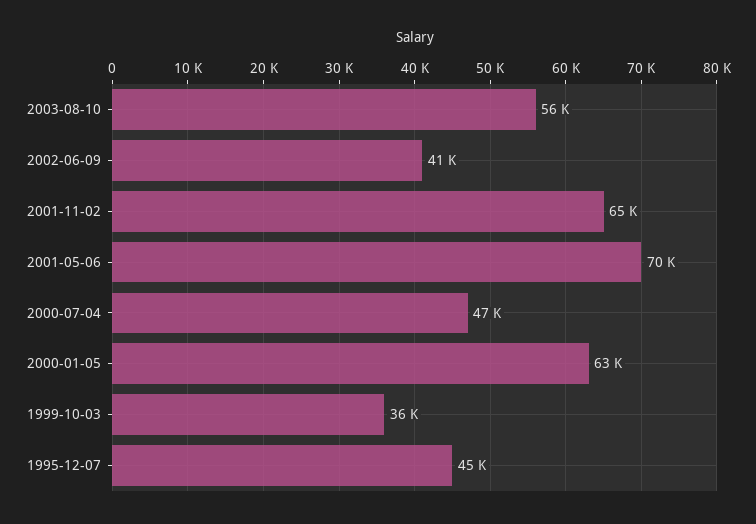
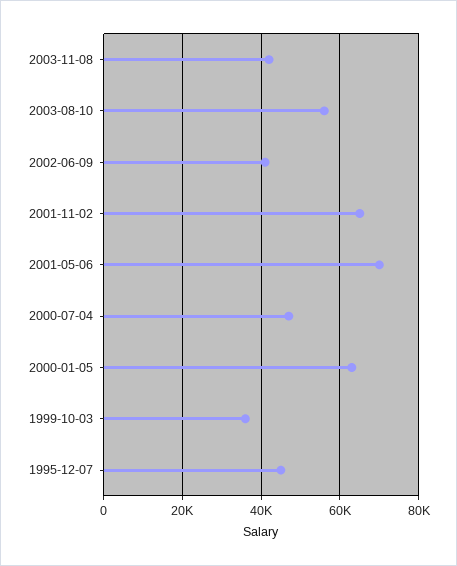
2003-11-08: none -> 42000

